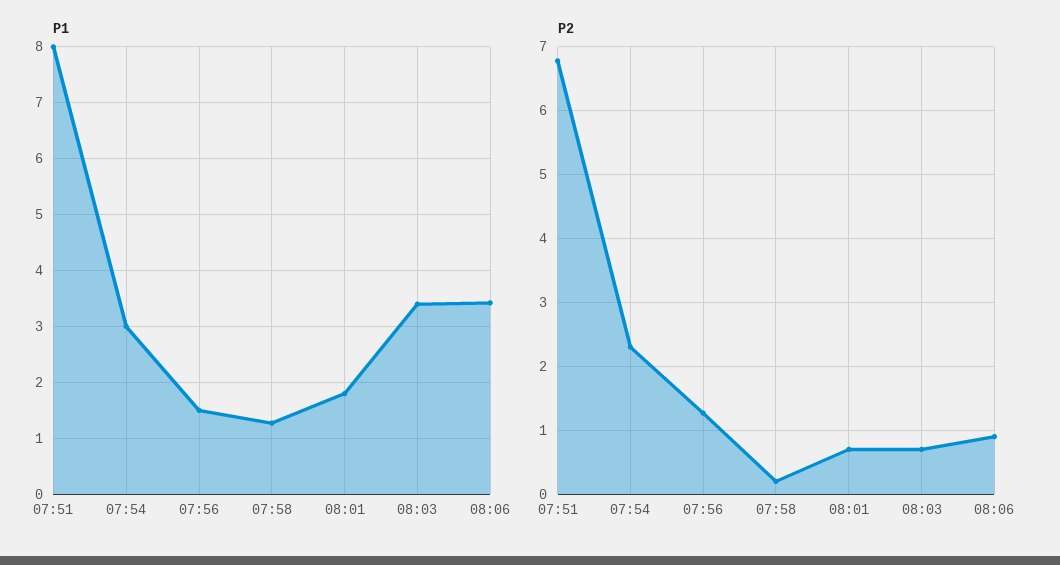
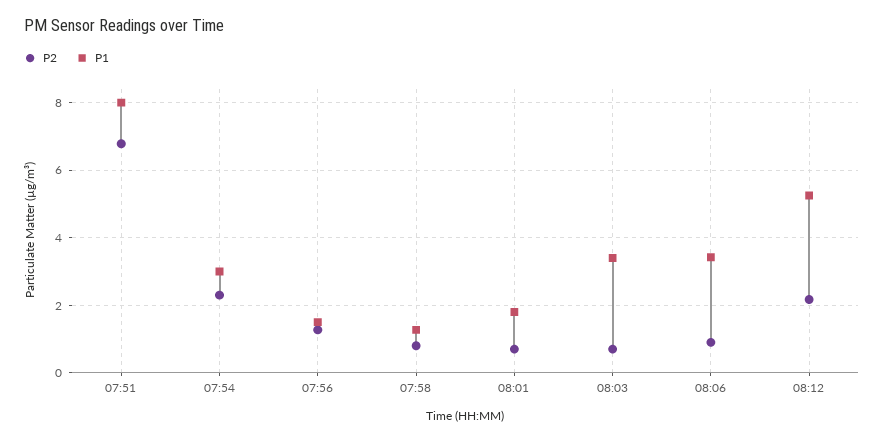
P2, 07:58: 0.2 -> 0.8
P2, 08:12: none -> 2.2
P1, 08:12: none -> 5.2

